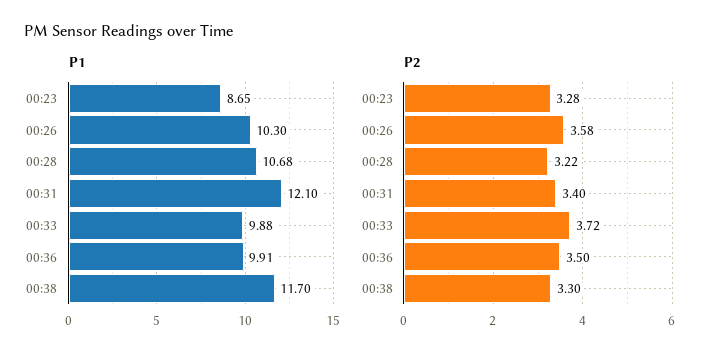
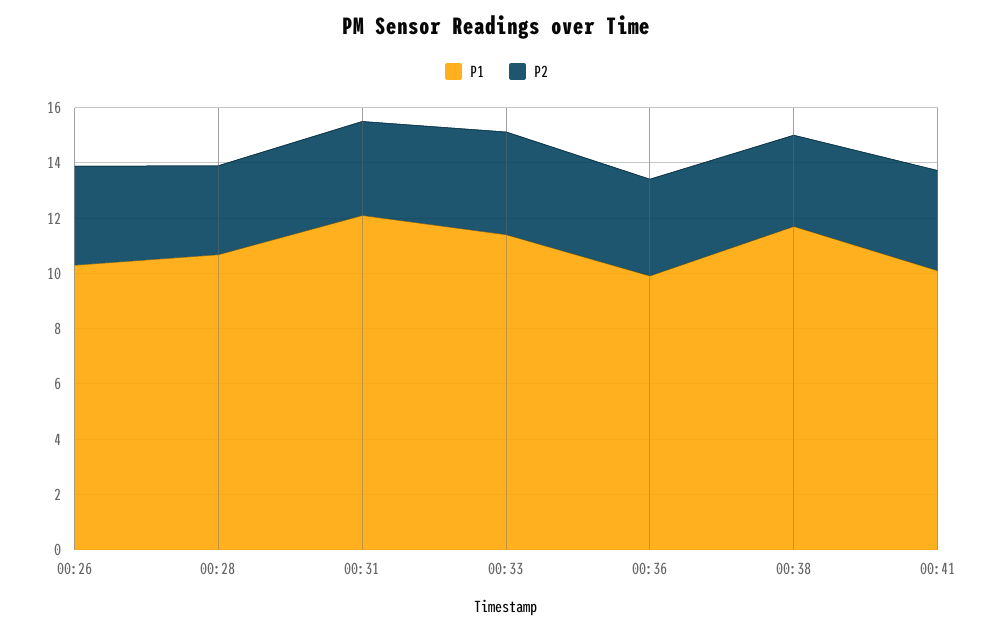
P1, 00:23: 8.65 -> none
P1, 00:33: 9.88 -> 11.5
P2, 00:23: 3.28 -> none
P1, 00:41: none -> 10
P2, 00:41: none -> 3.5

